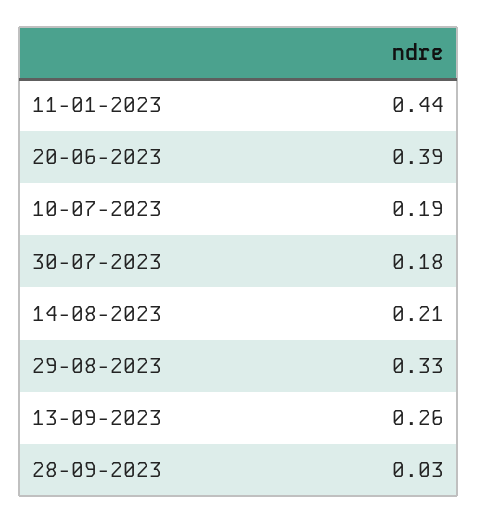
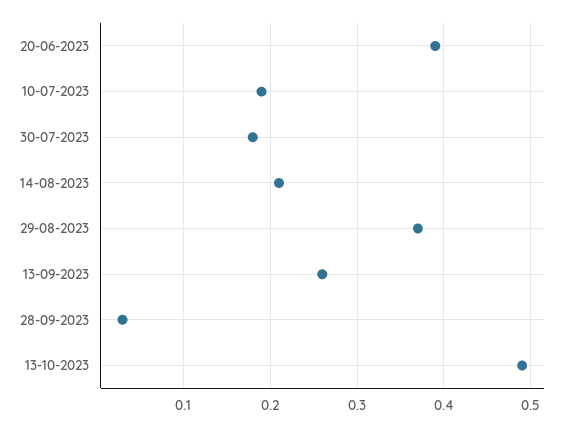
11-01-2023: 0.44 -> none
29-08-2023: 0.33 -> 0.37
13-10-2023: none -> 0.49

